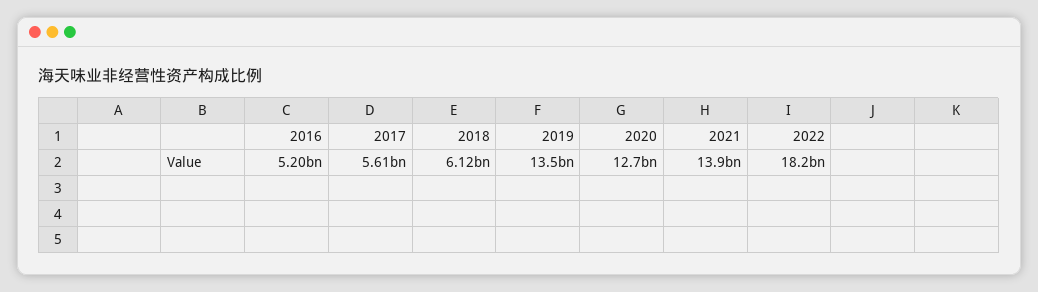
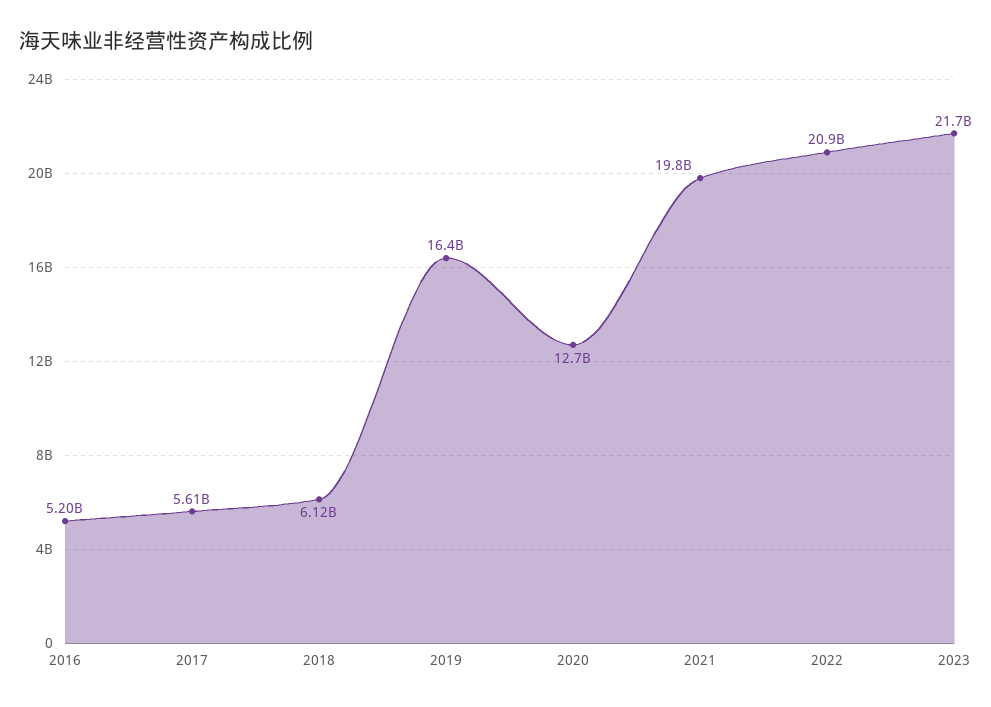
2019: 13500000000 -> 16400000000
2021: 13900000000 -> 19800000000
2022: 18200000000 -> 20900000000
2023: none -> 21700000000

